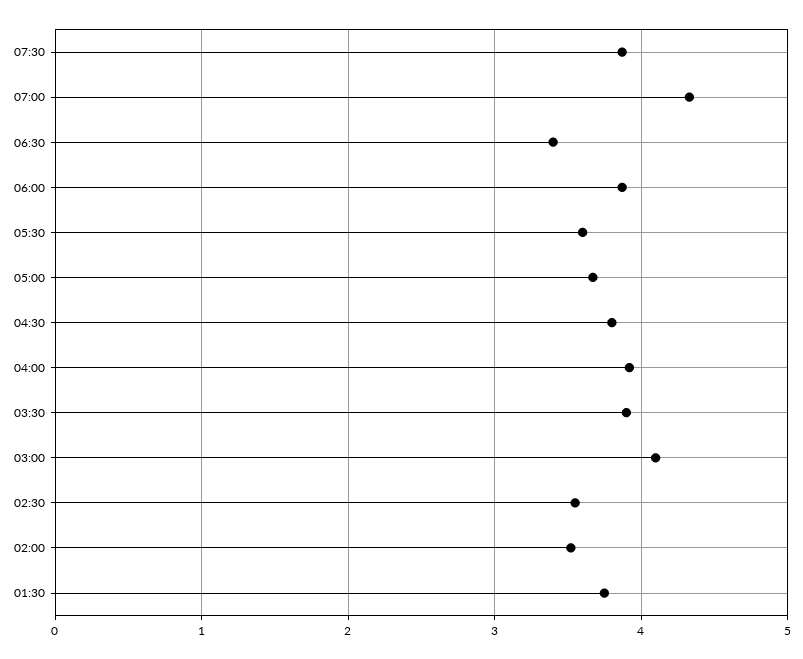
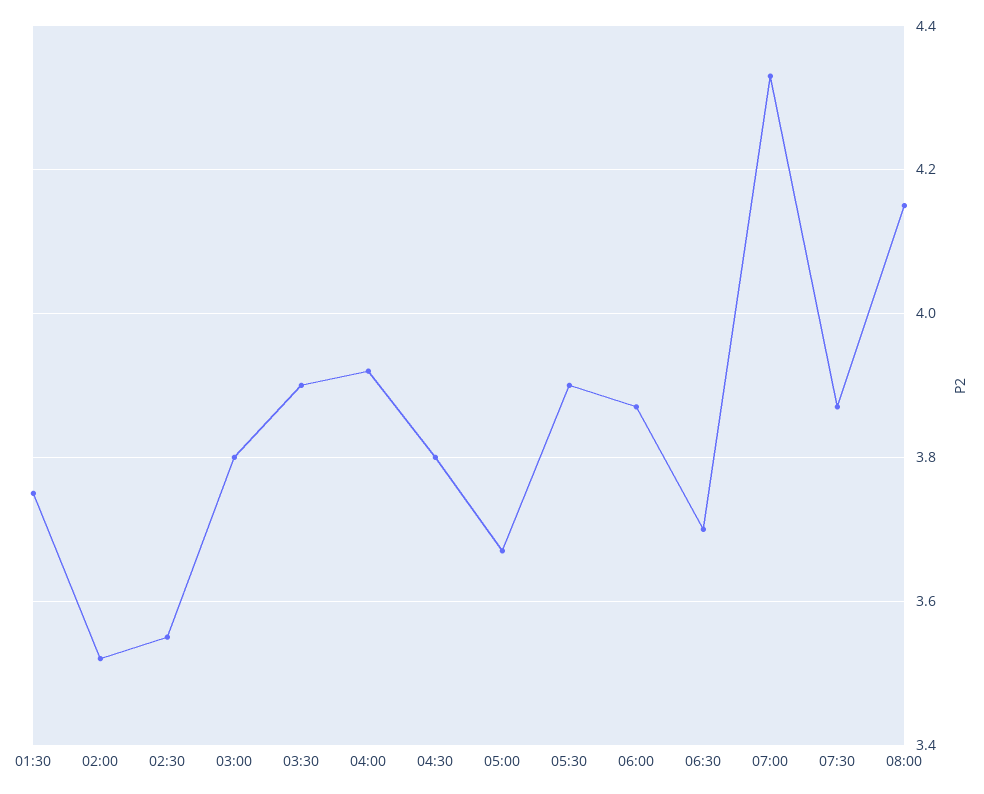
06:30: 3.4 -> 3.7
05:30: 3.6 -> 3.9
03:00: 4.1 -> 3.8
08:00: none -> 4.15

